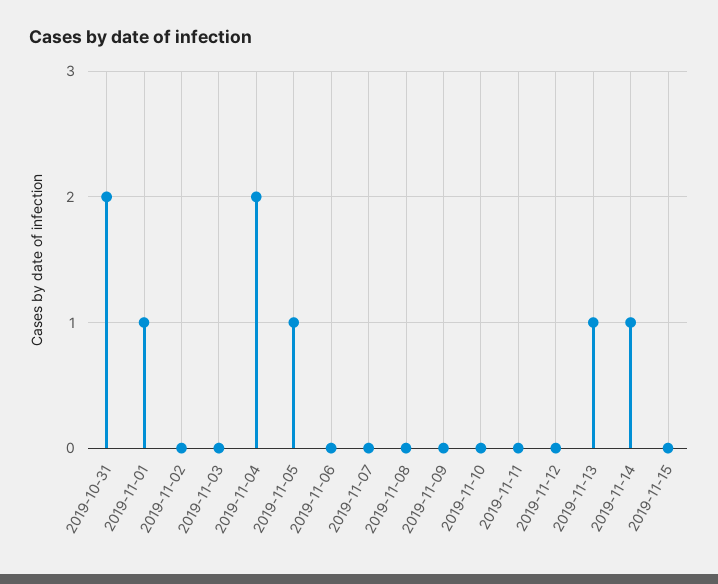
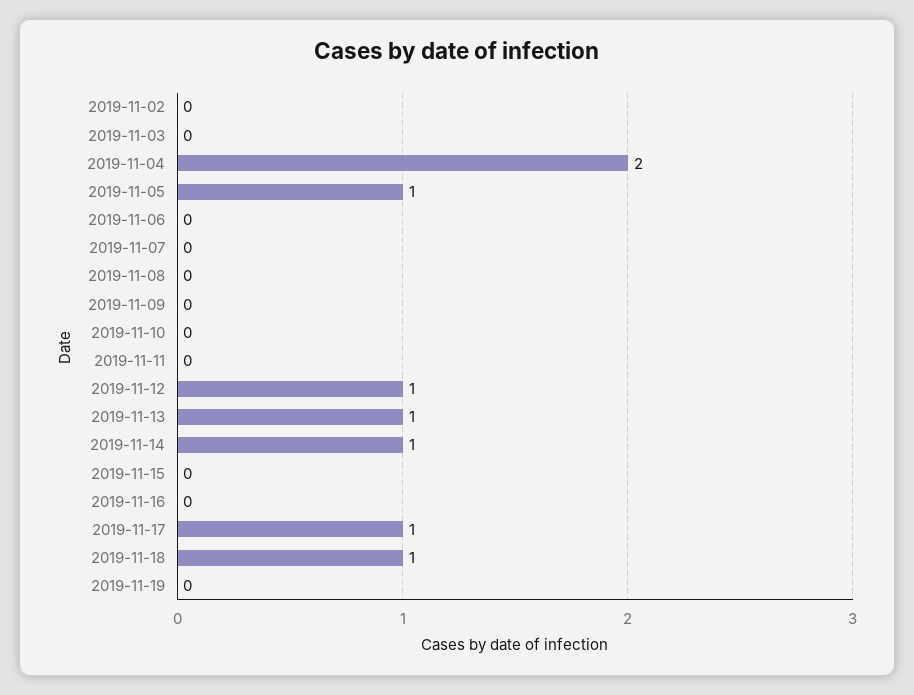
2019-10-31: 2 -> none
2019-11-01: 1 -> none
2019-11-12: 0 -> 1
2019-11-16: none -> 0
2019-11-17: none -> 1
2019-11-18: none -> 1
2019-11-19: none -> 0

